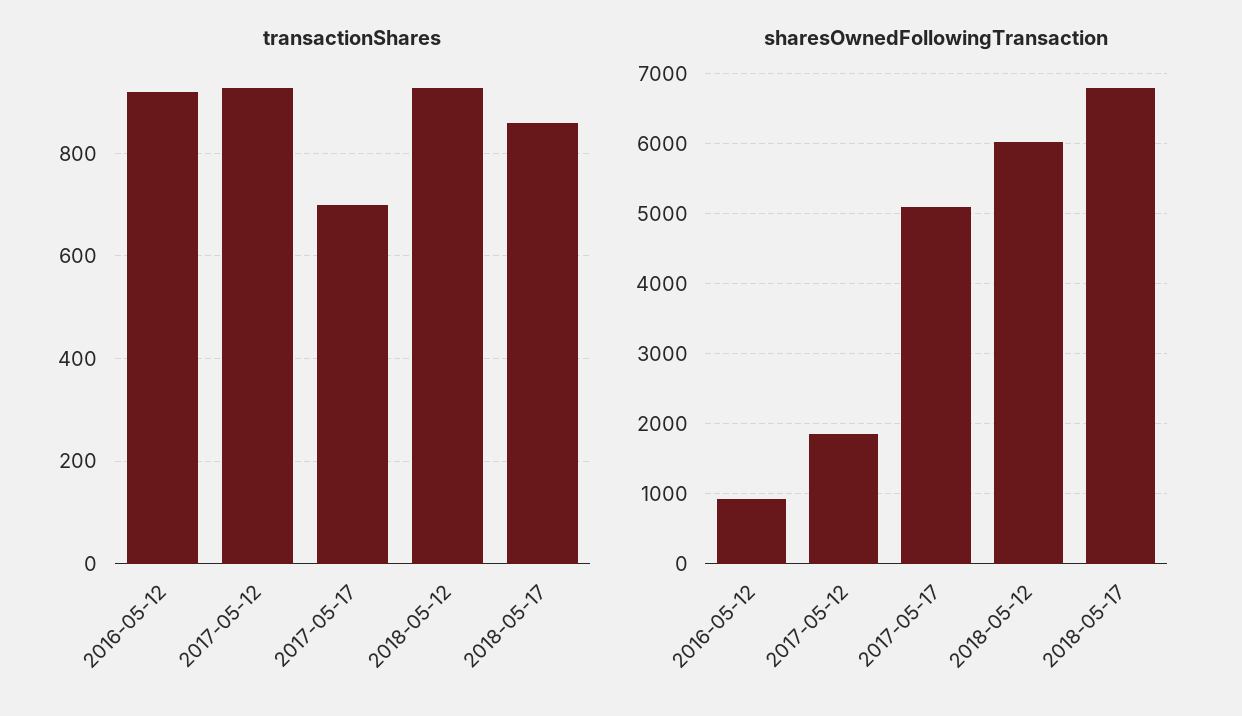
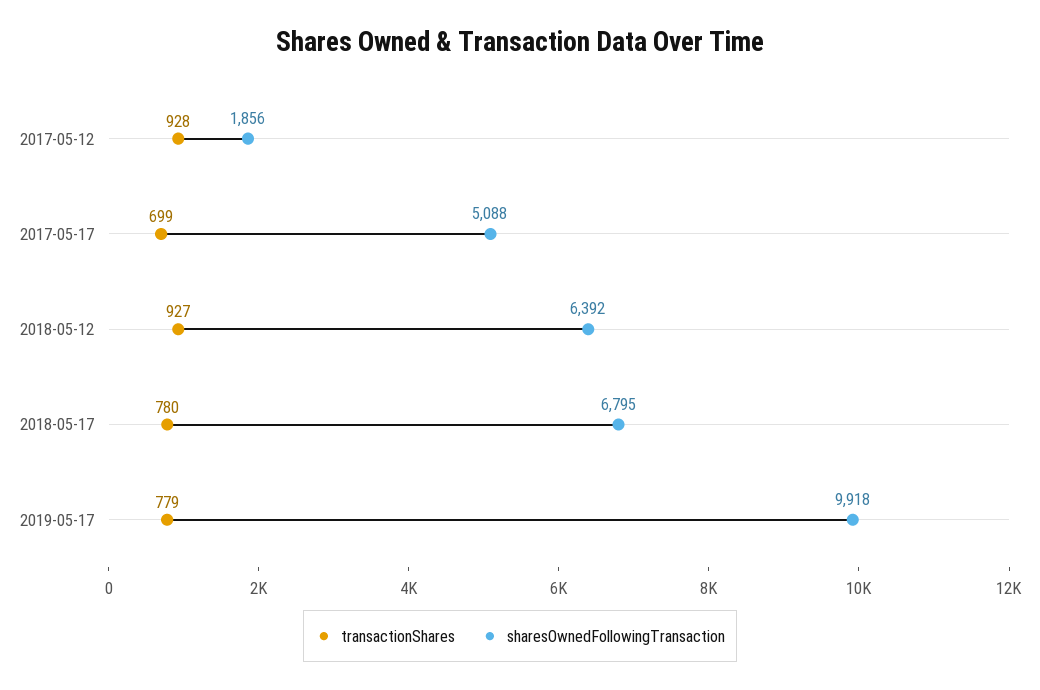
transactionShares, 2016-05-12: 920 -> none
transactionShares, 2018-05-17: 860 -> 780
sharesOwnedFollowingTransaction, 2016-05-12: 900 -> none
sharesOwnedFollowingTransaction, 2018-05-12: 6000 -> 6392
transactionShares, 2019-05-17: none -> 779
sharesOwnedFollowingTransaction, 2019-05-17: none -> 9918

